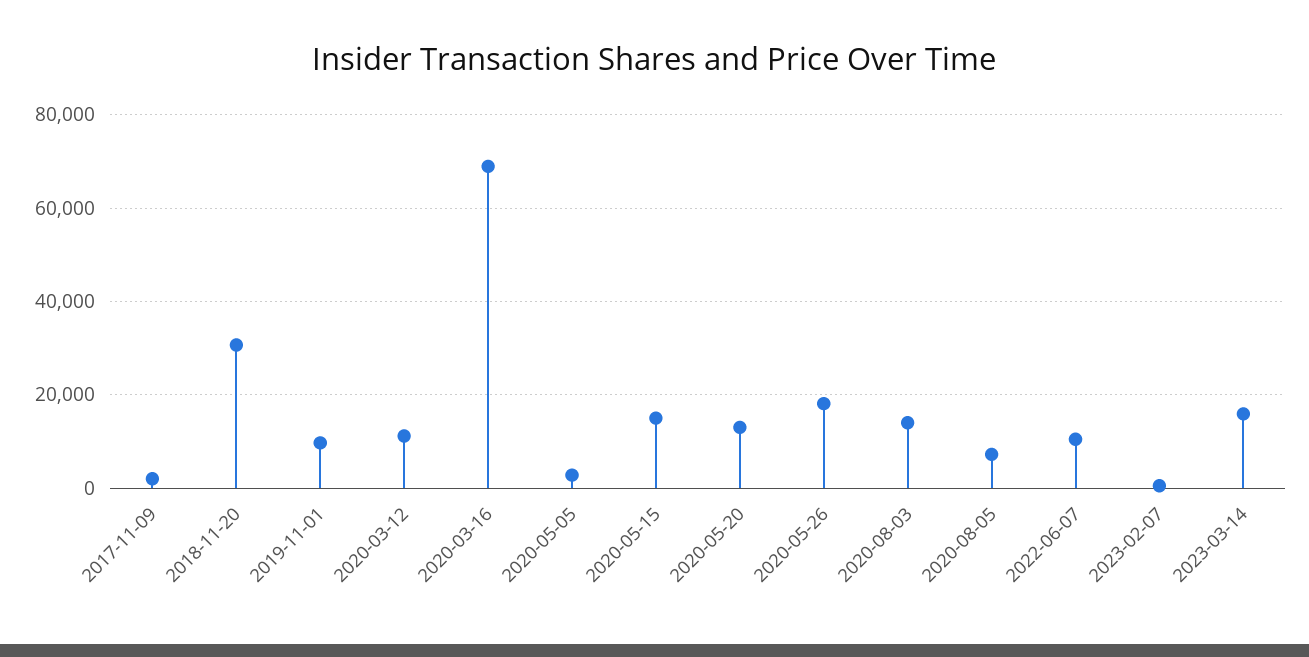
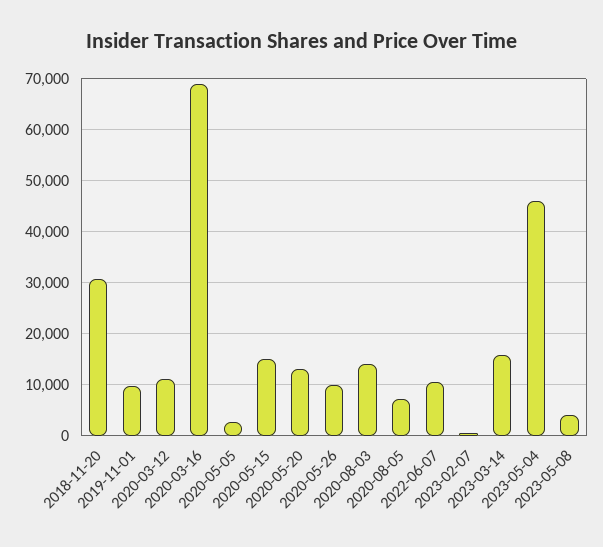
2017-11-09: 2000 -> none
2020-05-26: 18000 -> 10000
2023-05-04: none -> 46000
2023-05-08: none -> 4000

